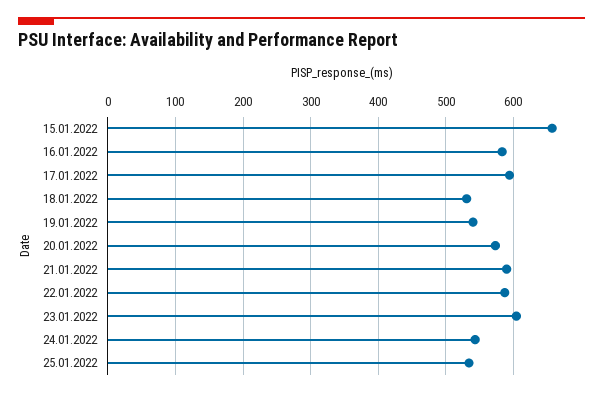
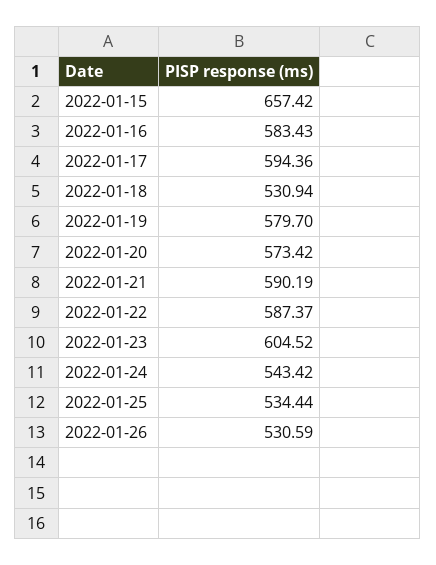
19.01.2022: 540 -> 579.7
2022-01-26: none -> 530.59

